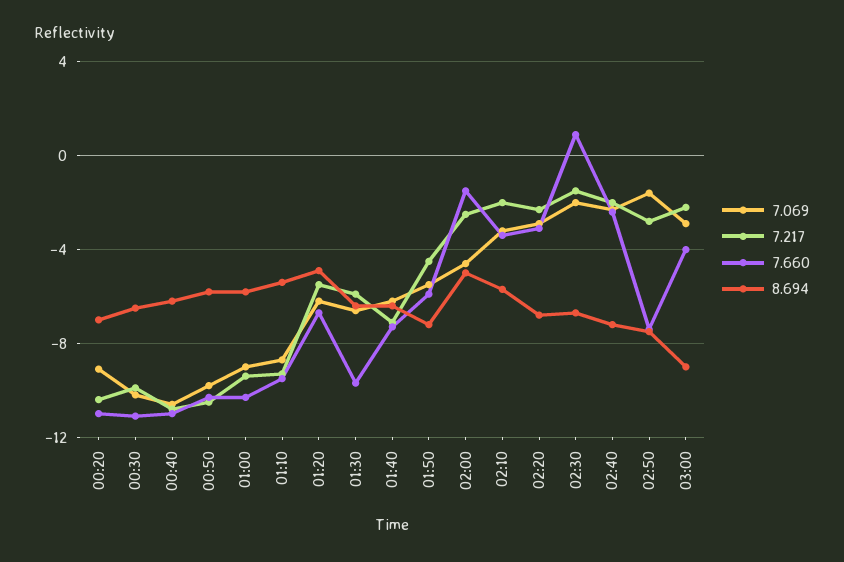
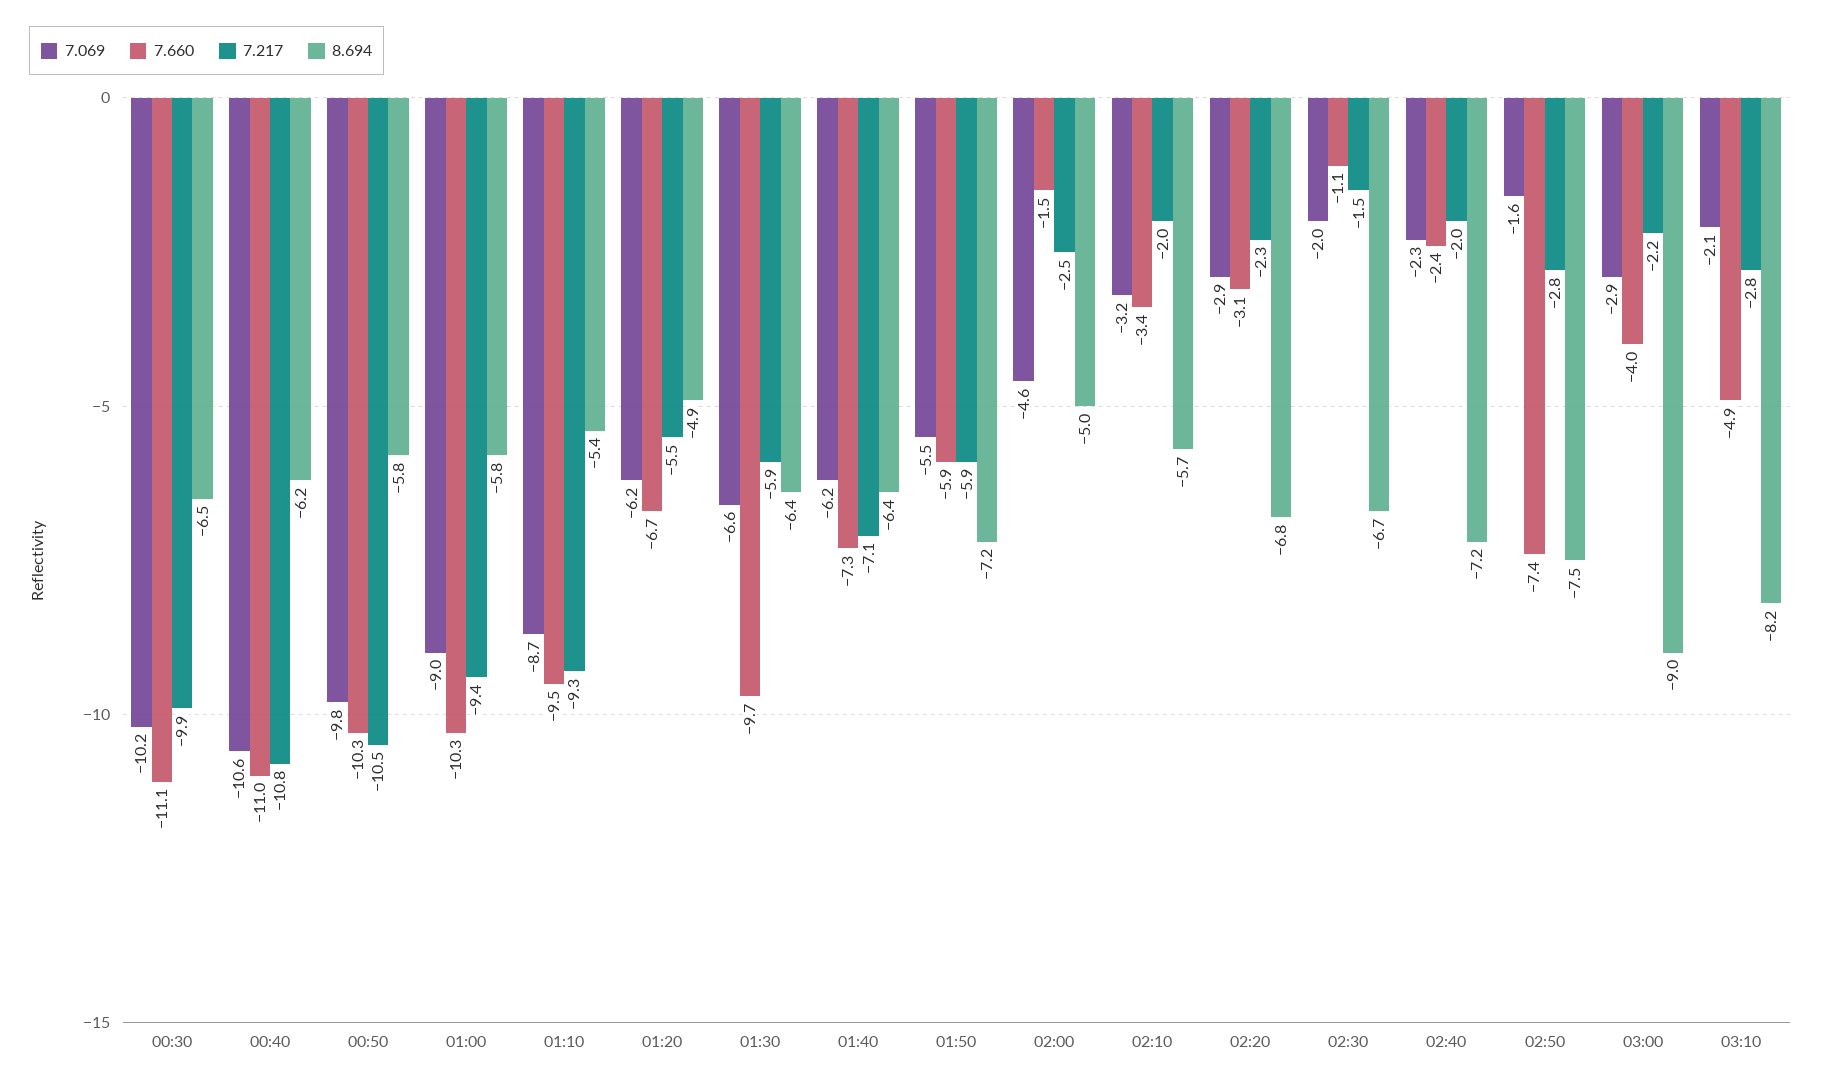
7.069, 00:20: -9 -> none
7.217, 00:20: -10.5 -> none
7.660, 00:20: -11 -> none
8.694, 00:20: -7 -> none
7.217, 01:50: -4.5 -> -5.9
7.660, 02:30: 1 -> -1.1
7.069, 03:10: none -> -2.1
7.660, 03:10: none -> -4.9
7.217, 03:10: none -> -2.8
8.694, 03:10: none -> -8.2

